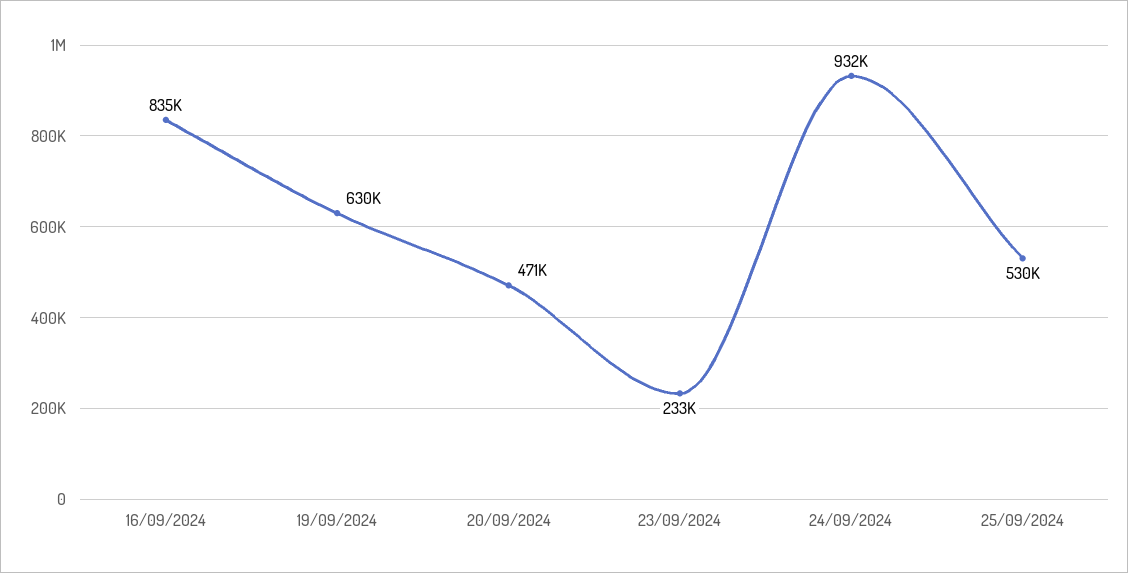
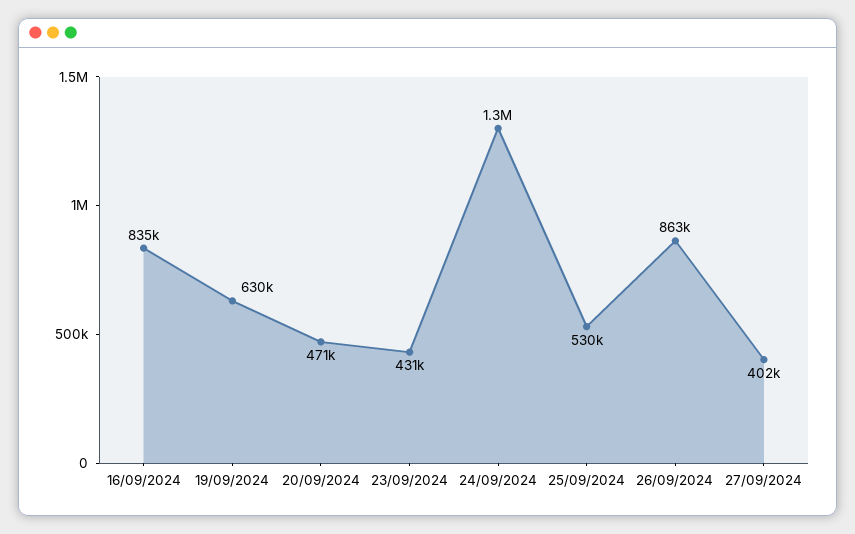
23/09/2024: 233000 -> 431000
24/09/2024: 932000 -> 1300000
26/09/2024: none -> 863000
27/09/2024: none -> 402000

